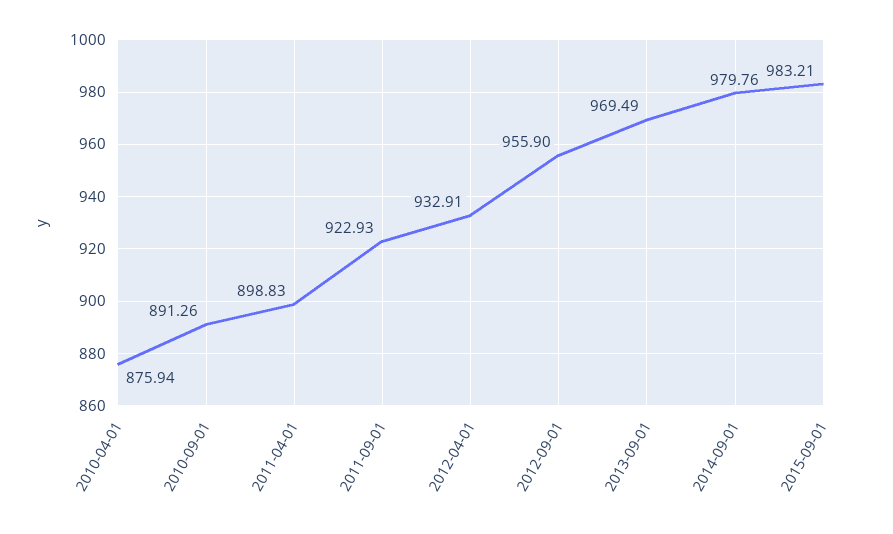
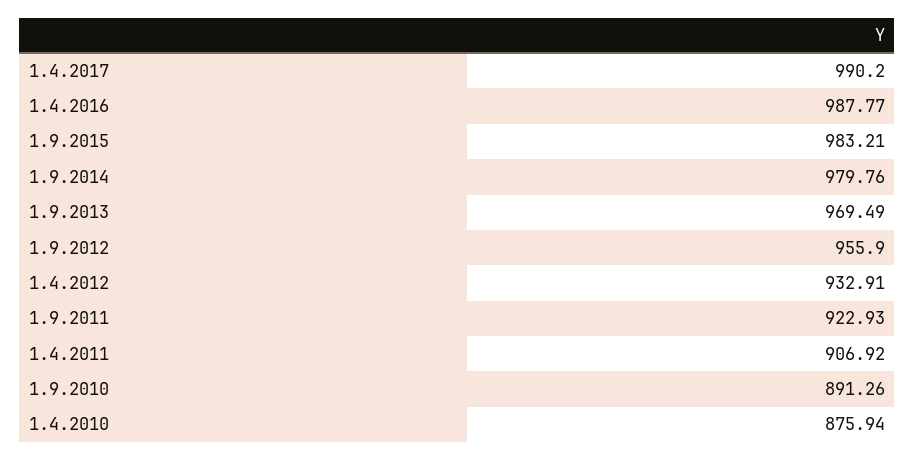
2011-04-01: 898.83 -> 906.92
1.4.2017: none -> 990.2
1.4.2016: none -> 987.77

